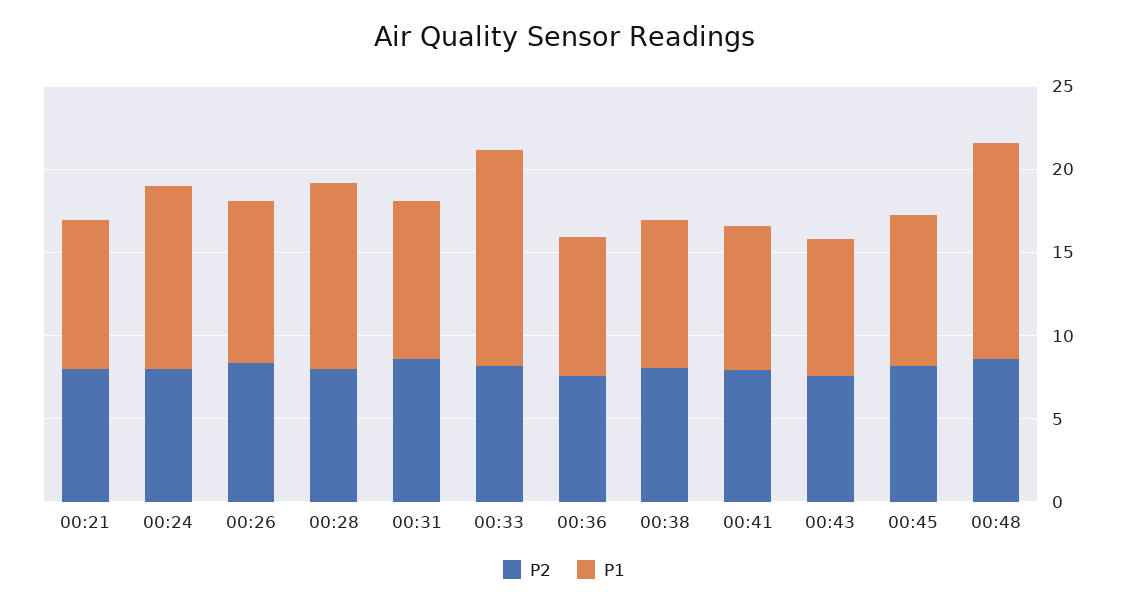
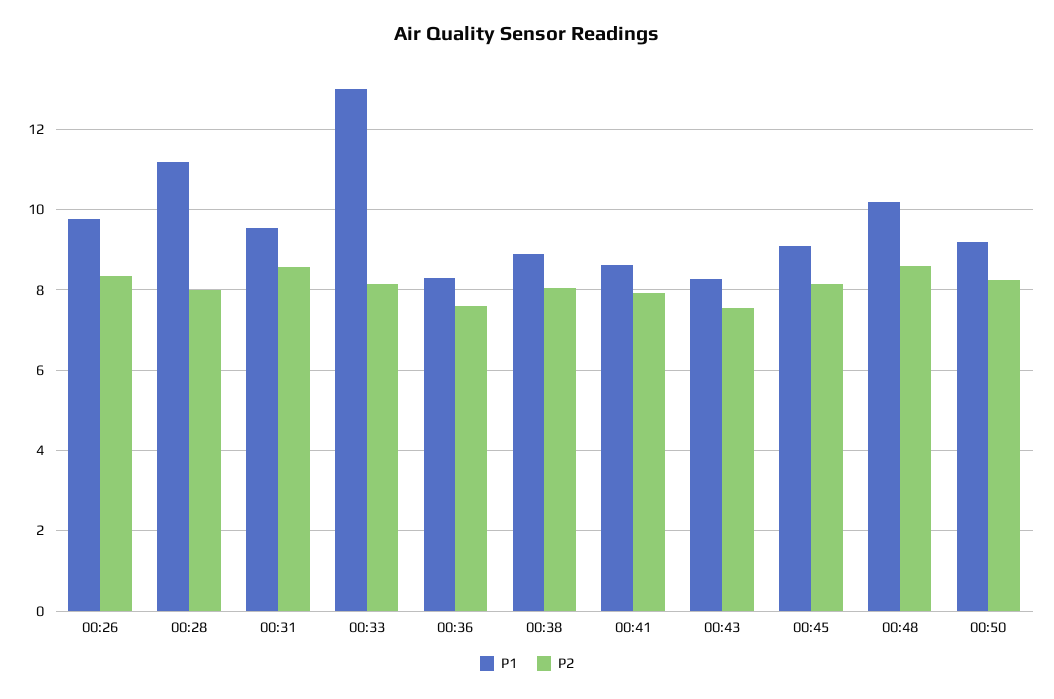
P2, 00:21: 8 -> none
P1, 00:21: 9 -> none
P2, 00:24: 8 -> none
P1, 00:24: 11 -> none
P1, 00:48: 13 -> 10.2
P1, 00:50: none -> 9.2
P2, 00:50: none -> 8.2

